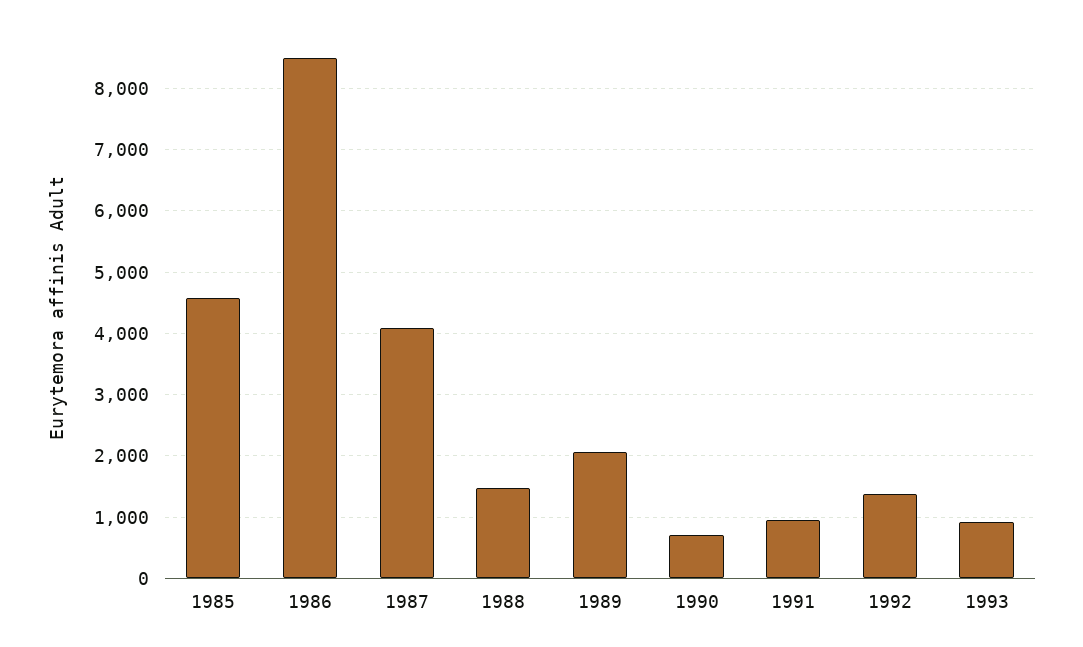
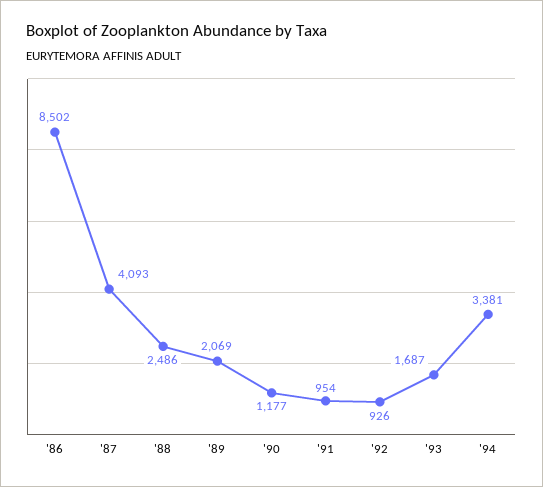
1985: 4600 -> none
1988: 1500 -> 2486
1990: 700 -> 1177
1992: 1400 -> 926
1993: 900 -> 1687
'94: none -> 3381

